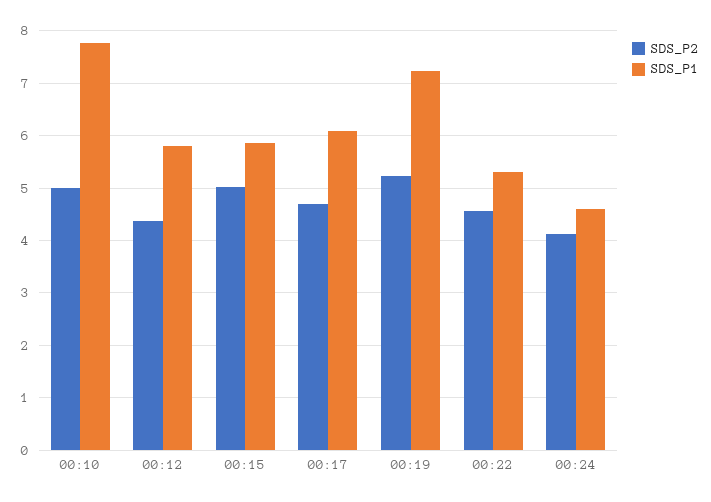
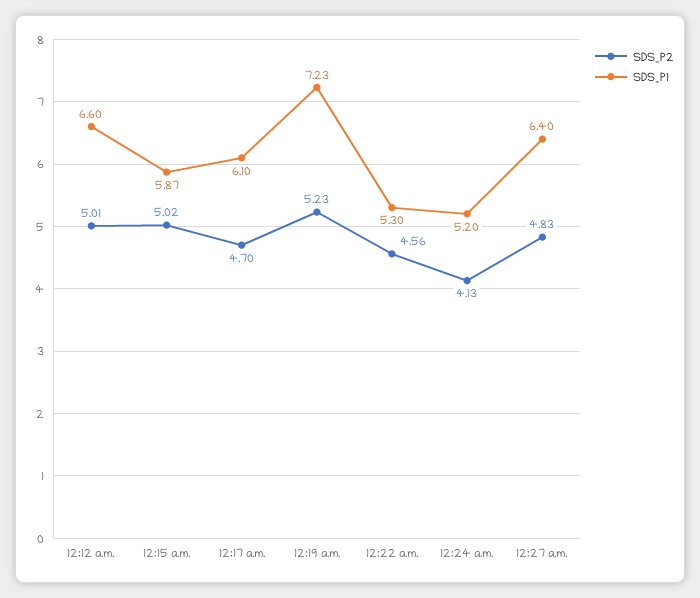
SDS_P2, 00:10: 5 -> none
SDS_P1, 00:10: 7.8 -> none
SDS_P2, 00:12: 4.4 -> 5.01
SDS_P1, 00:12: 5.8 -> 6.6
SDS_P1, 00:24: 4.6 -> 5.2
SDS_P2, 12:27 a.m.: none -> 4.83
SDS_P1, 12:27 a.m.: none -> 6.4

